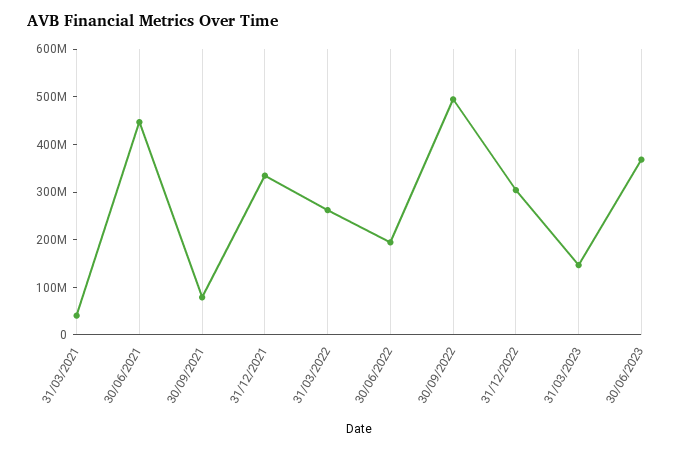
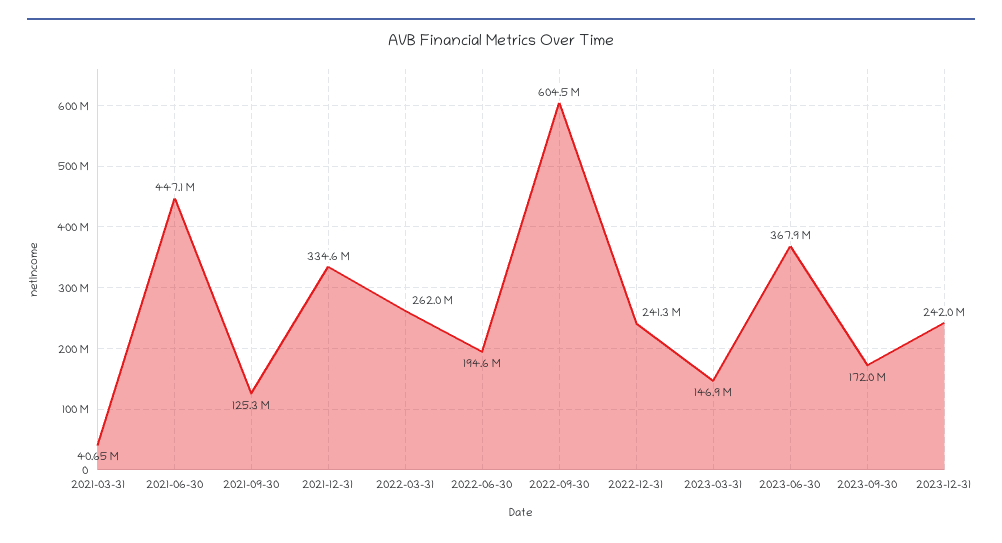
30/09/2021: 80000000 -> 125300000
30/09/2022: 500000000 -> 604500000
31/12/2022: 300000000 -> 241300000
2023-09-30: none -> 172000000
2023-12-31: none -> 242000000

